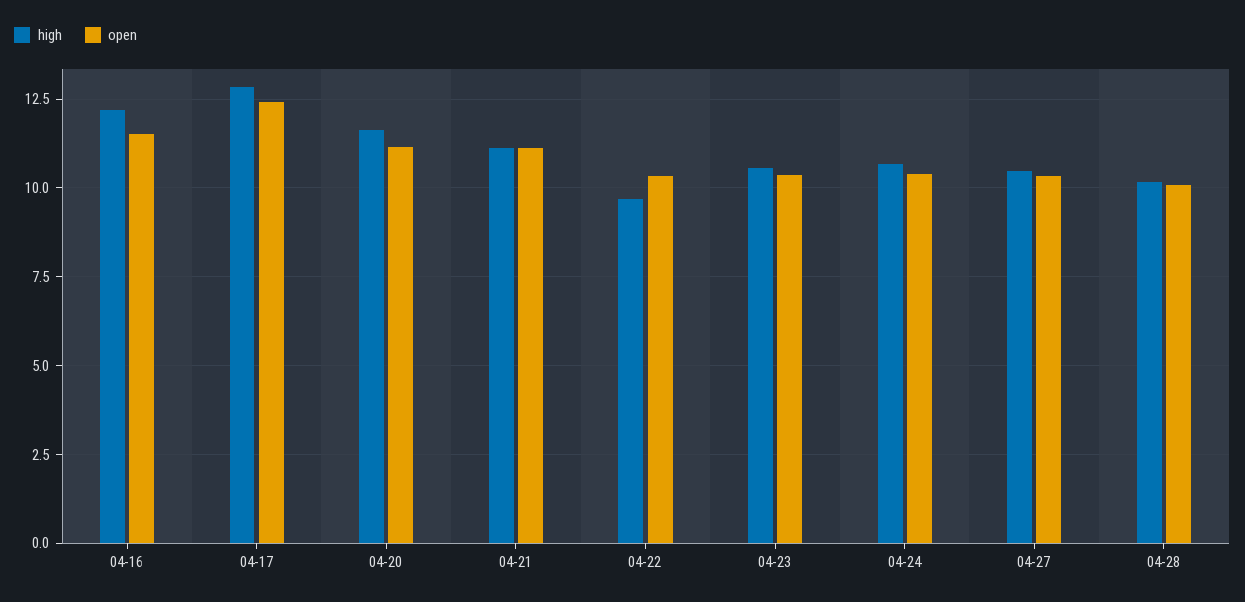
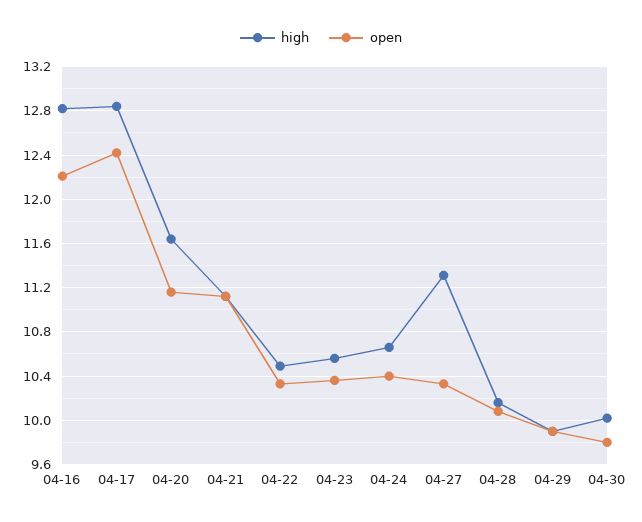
high, 04-16: 12.25 -> 12.8
open, 04-16: 11.5 -> 12.2
high, 04-22: 9.75 -> 10.5
high, 04-27: 10.5 -> 11.3
high, 04-29: none -> 9.9
open, 04-29: none -> 9.9
high, 04-30: none -> 10
open, 04-30: none -> 9.8

